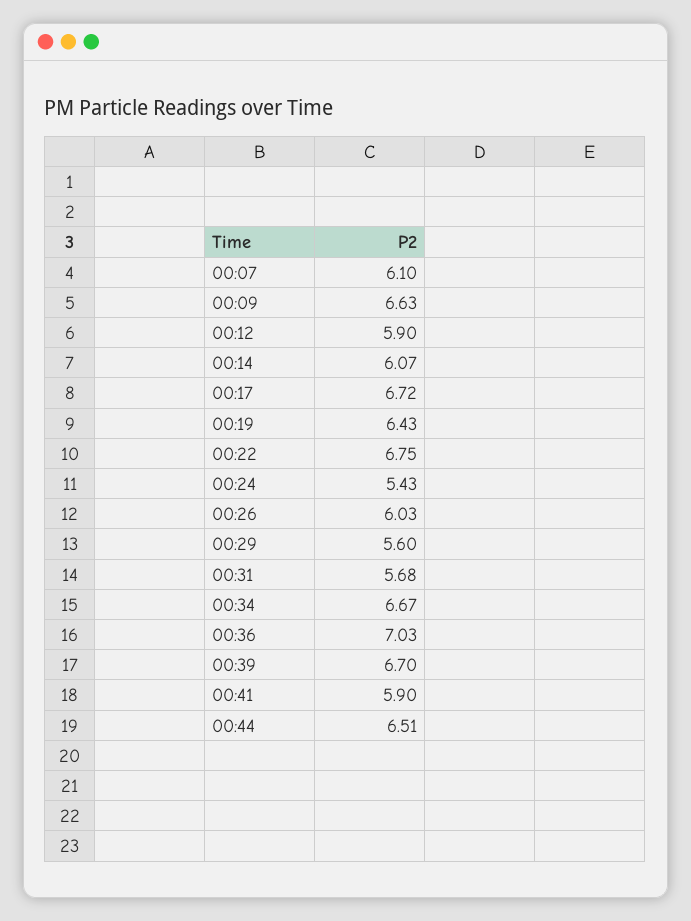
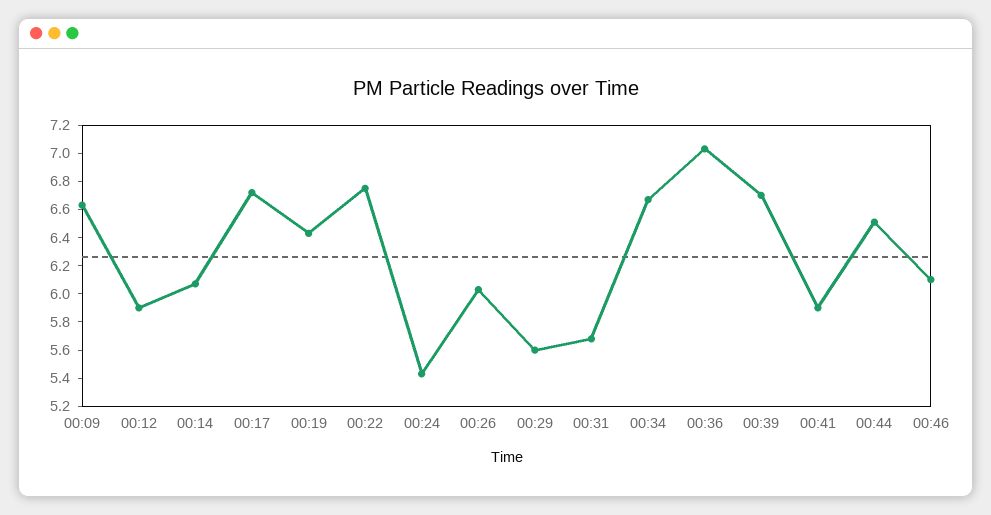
00:07: 6.1 -> none
00:46: none -> 6.1

